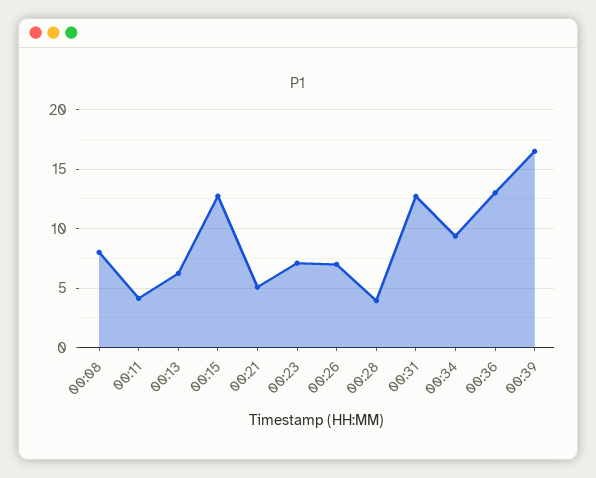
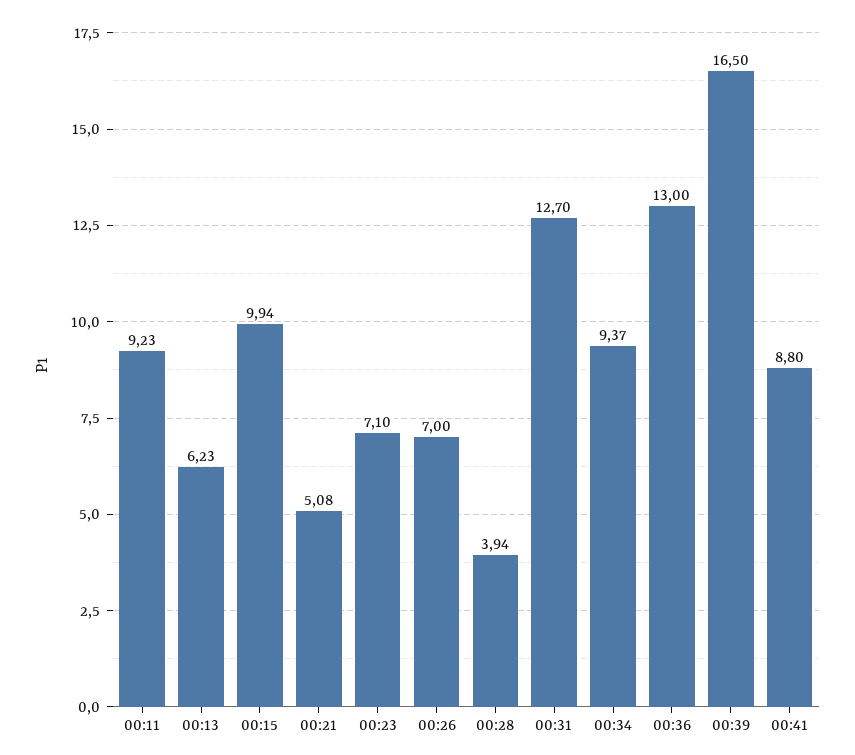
00:08: 8 -> none
00:11: 4 -> 9.23
00:15: 13 -> 9.94
00:41: none -> 8.8

